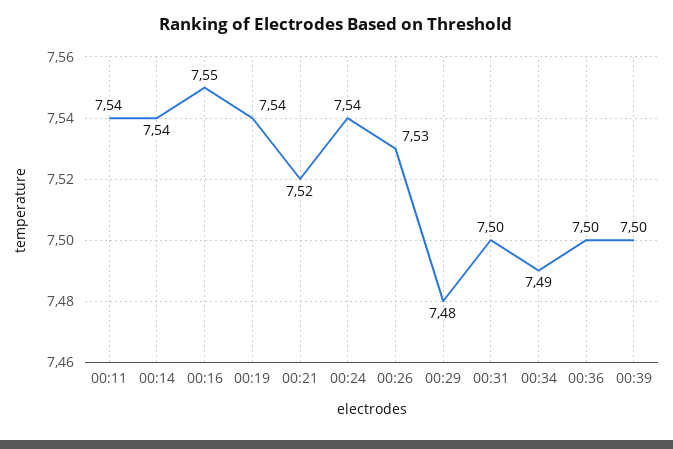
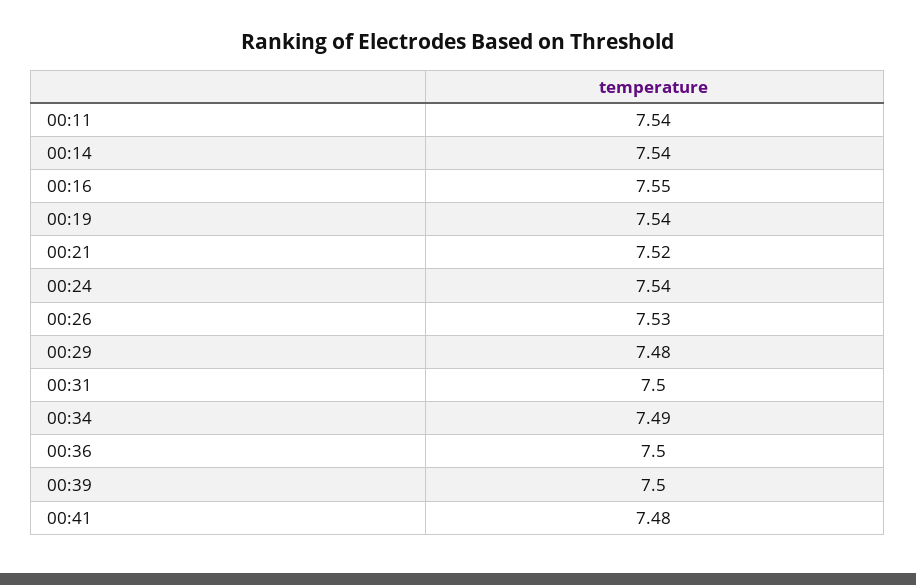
00:41: none -> 7.48

